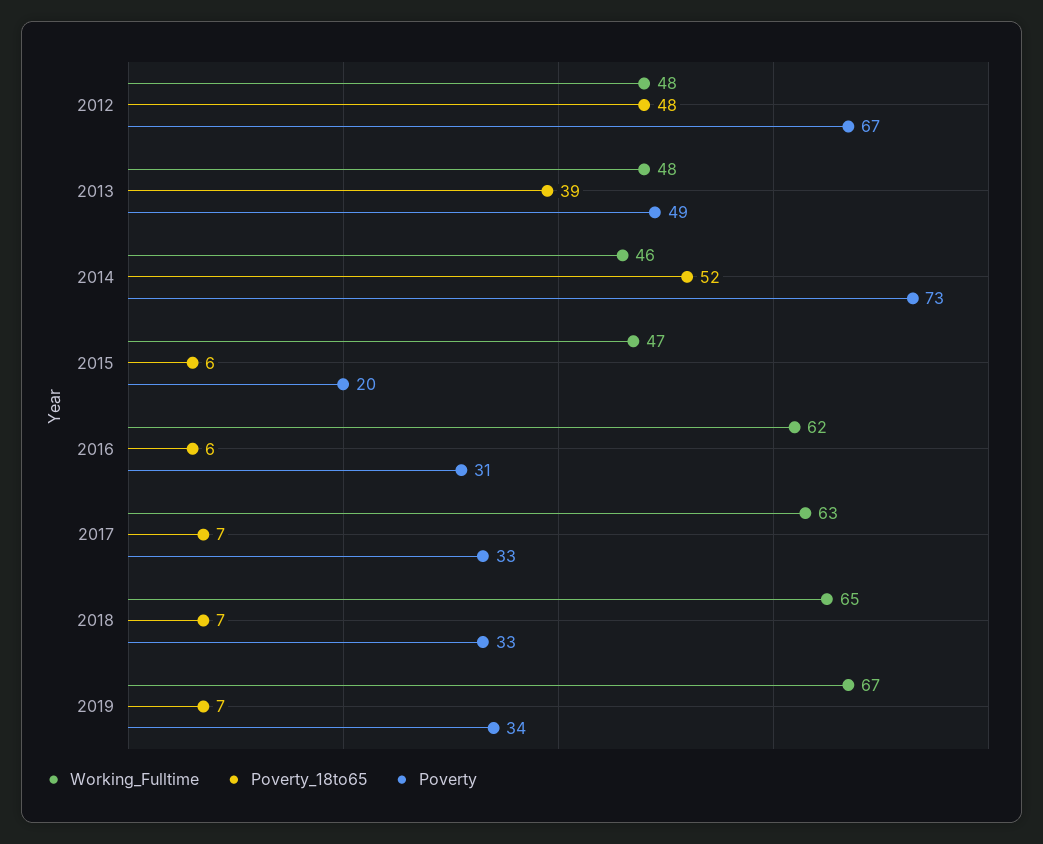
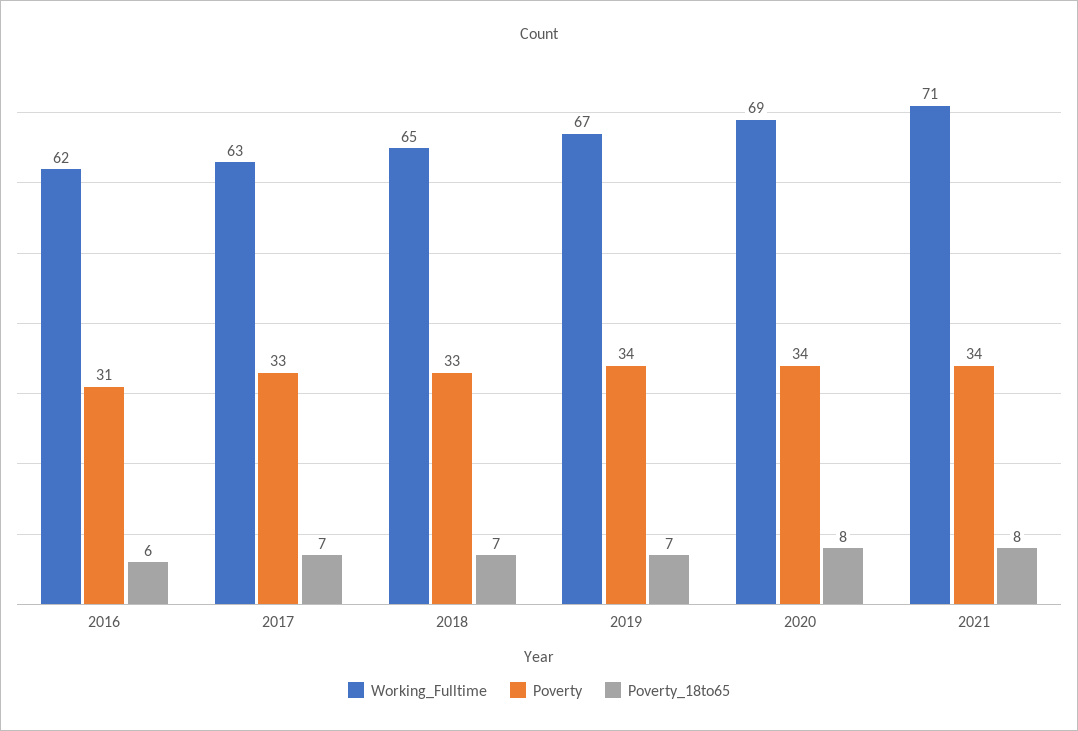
Working_Fulltime, 2012: 48 -> none
Poverty_18to65, 2012: 48 -> none
Poverty, 2012: 67 -> none
Working_Fulltime, 2013: 48 -> none
Poverty_18to65, 2013: 39 -> none
Poverty, 2013: 49 -> none
Working_Fulltime, 2014: 46 -> none
Poverty_18to65, 2014: 52 -> none
Poverty, 2014: 73 -> none
Working_Fulltime, 2015: 47 -> none
Poverty_18to65, 2015: 6 -> none
Poverty, 2015: 20 -> none
Working_Fulltime, 2020: none -> 69
Poverty, 2020: none -> 34
Poverty_18to65, 2020: none -> 8
Working_Fulltime, 2021: none -> 71
Poverty, 2021: none -> 34
Poverty_18to65, 2021: none -> 8

